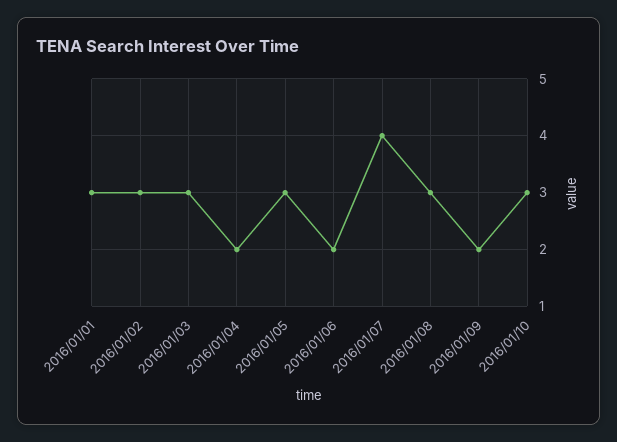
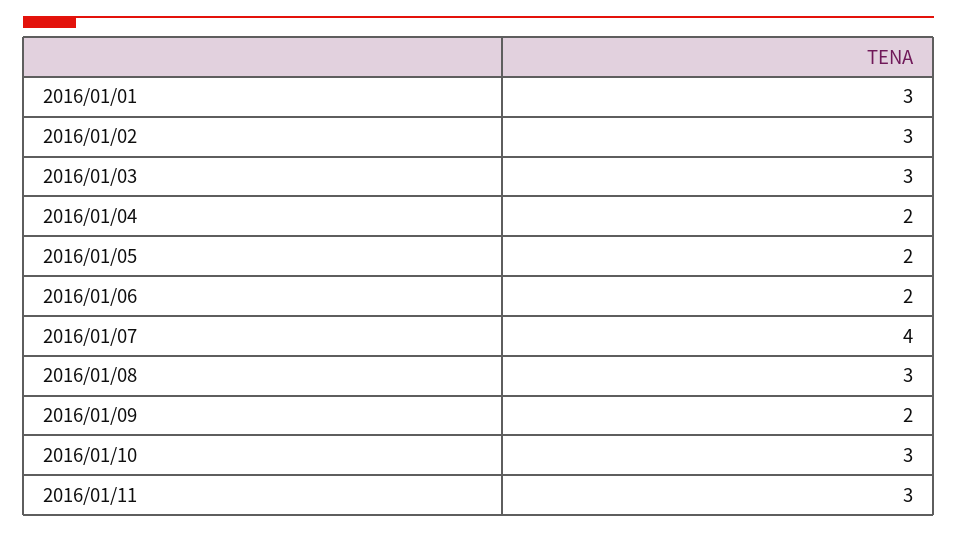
2016/01/05: 3 -> 2
2016/01/11: none -> 3

